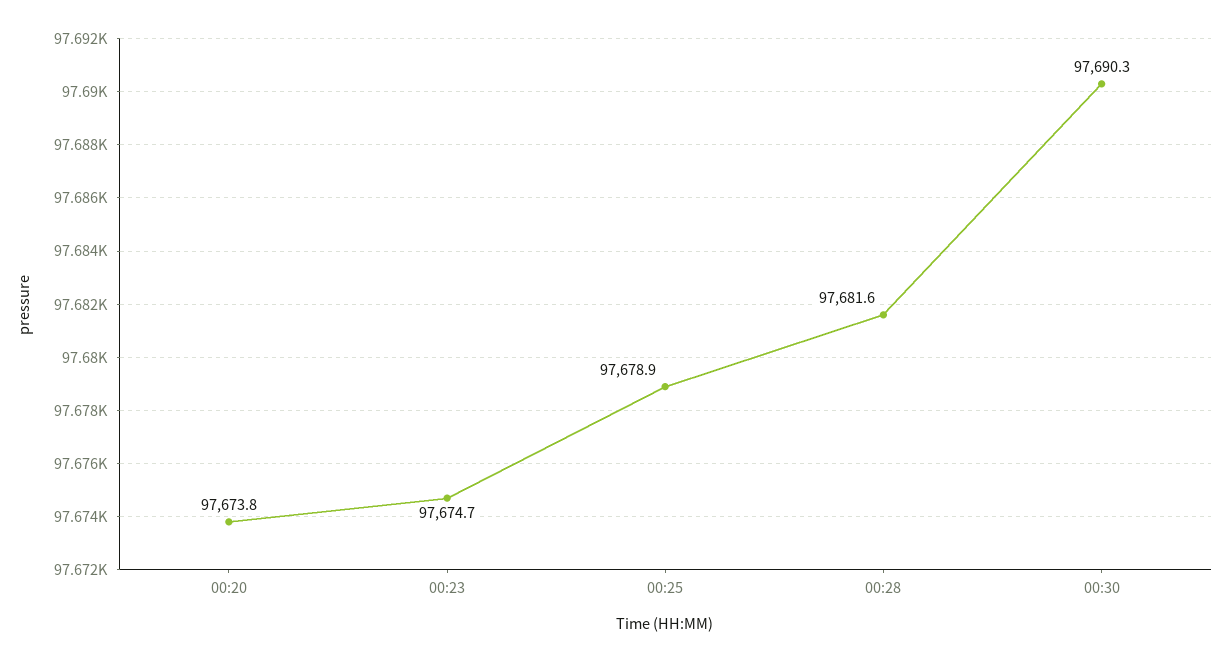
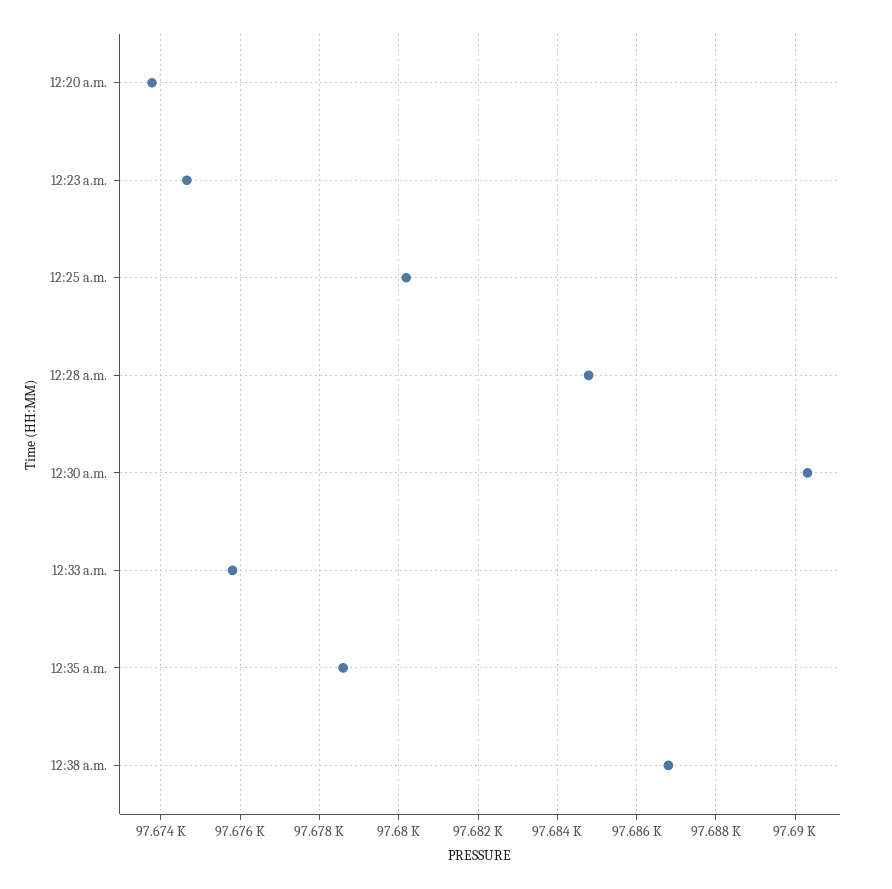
00:25: 97678.9 -> 97680.2
00:28: 97681.6 -> 97684.8
12:33 a.m.: none -> 97675.8
12:35 a.m.: none -> 97678.6
12:38 a.m.: none -> 97686.8

